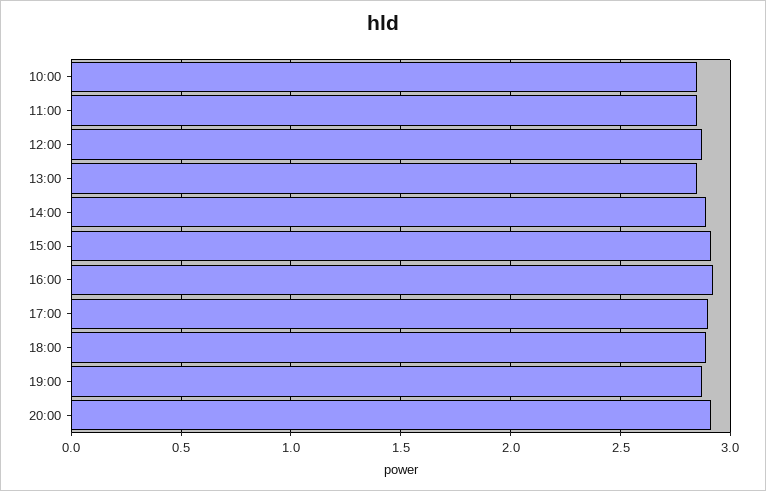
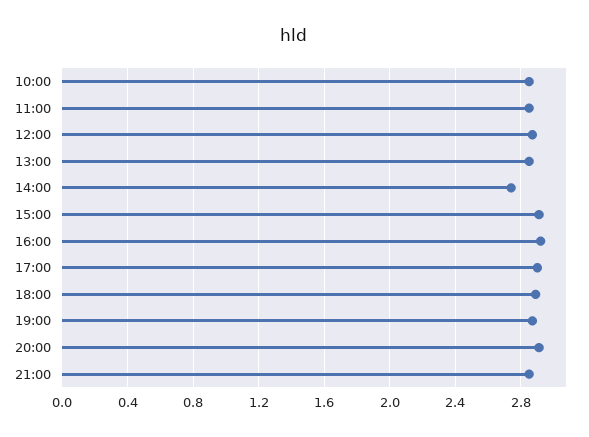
14:00: 2.9 -> 2.75
21:00: none -> 2.85

